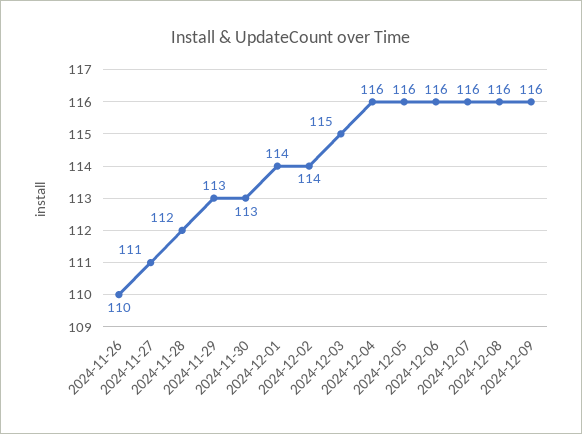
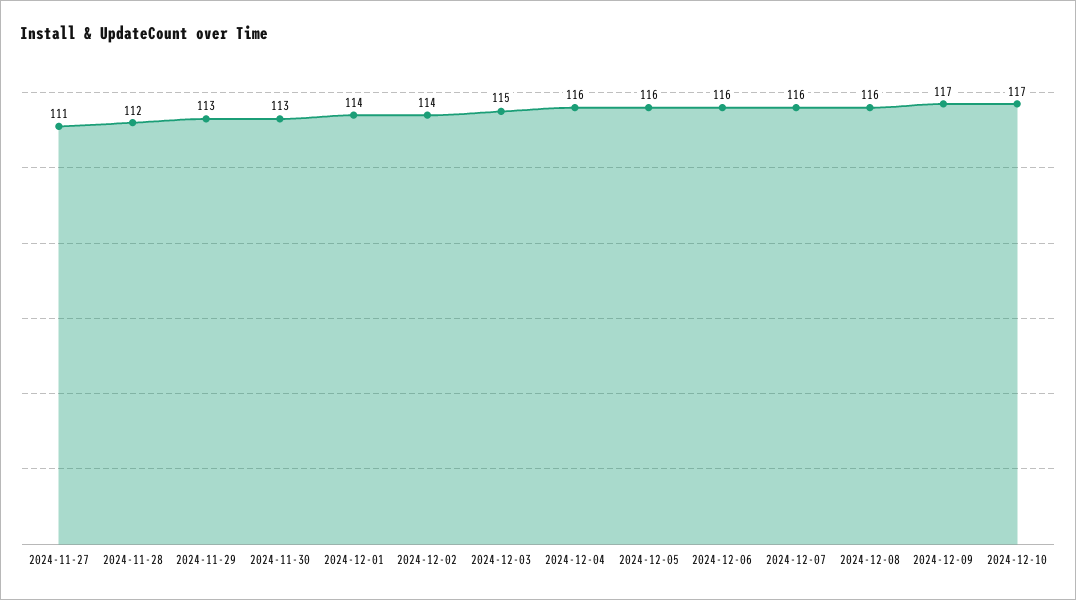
2024-11-26: 110 -> none
2024-12-09: 116 -> 117
2024-12-10: none -> 117

